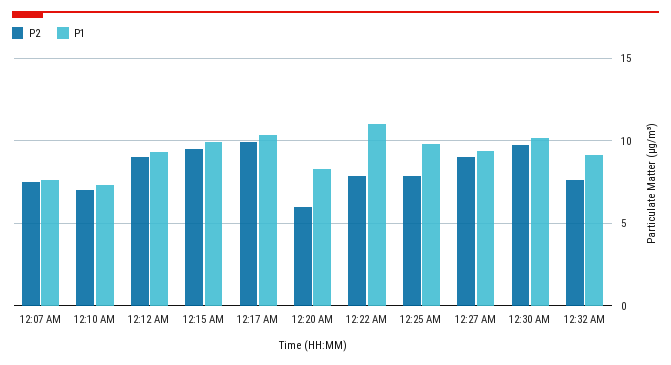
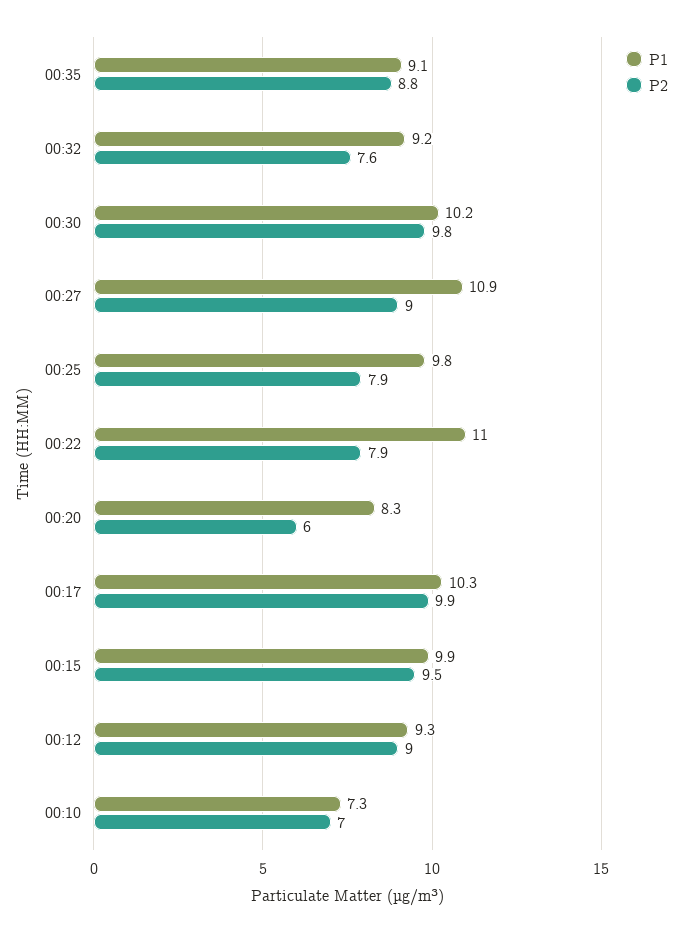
P2, 12:07 AM: 7.5 -> none
P1, 12:07 AM: 7.5 -> none
P1, 12:27 AM: 9.5 -> 10.9
P1, 00:35: none -> 9.1
P2, 00:35: none -> 8.8

